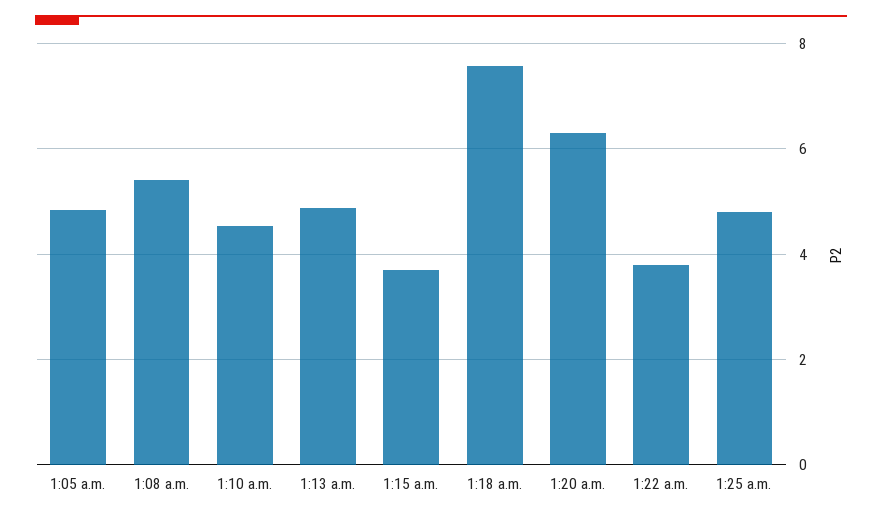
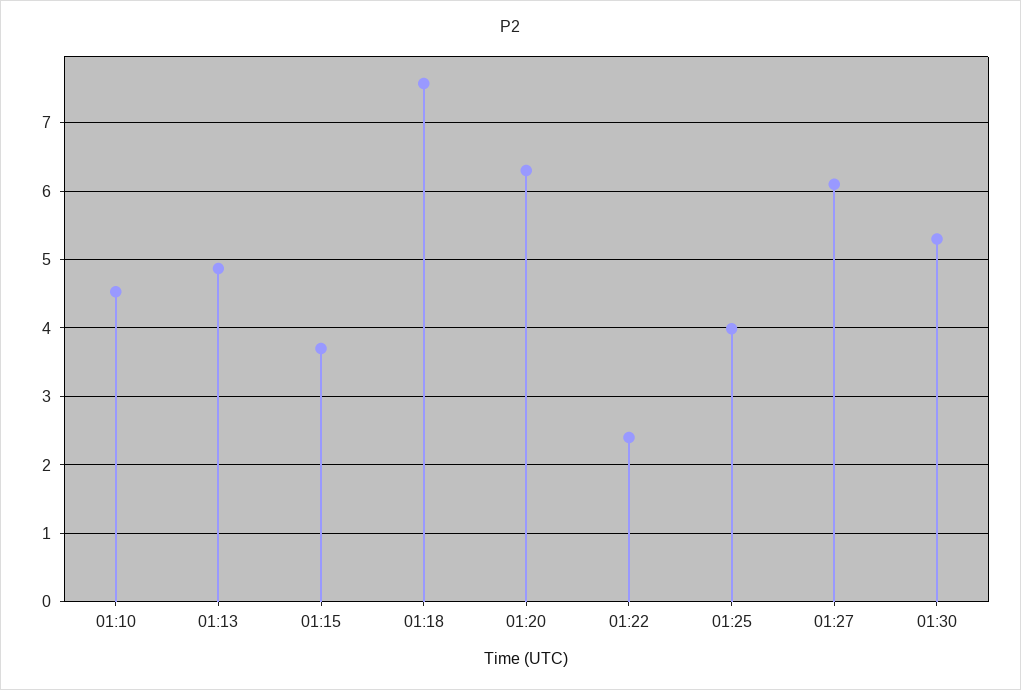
1:05 a.m.: 4.8 -> none
1:08 a.m.: 5.4 -> none
1:22 a.m.: 3.8 -> 2.4
1:25 a.m.: 4.8 -> 4
01:27: none -> 6.1
01:30: none -> 5.3

